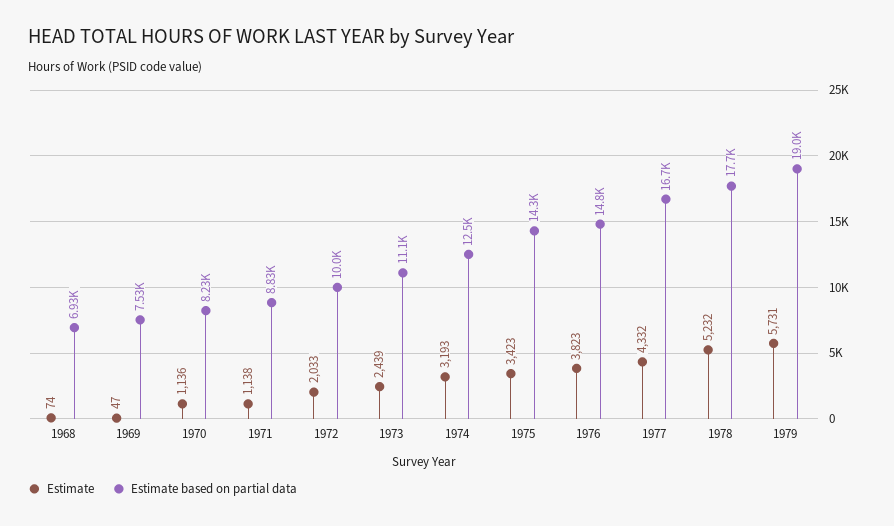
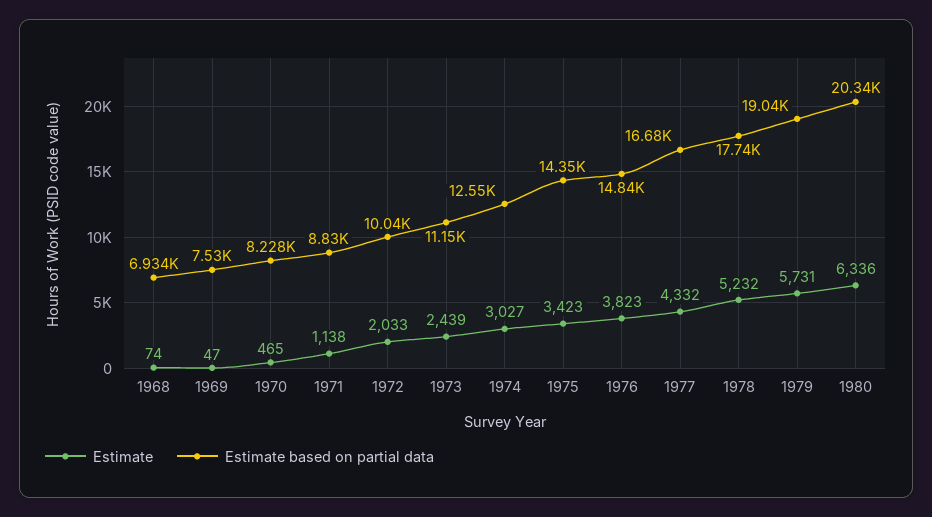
Estimate, 1970: 1136 -> 465
Estimate, 1974: 3193 -> 3027
Estimate, 1980: none -> 6336
Estimate based on partial data, 1980: none -> 20340

